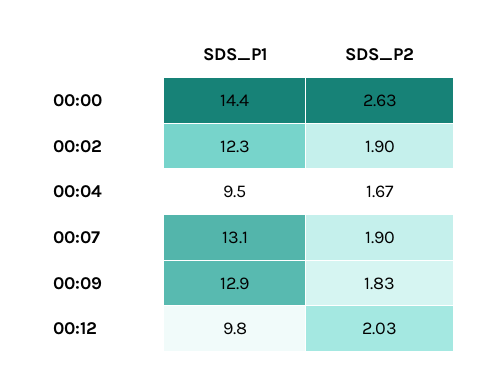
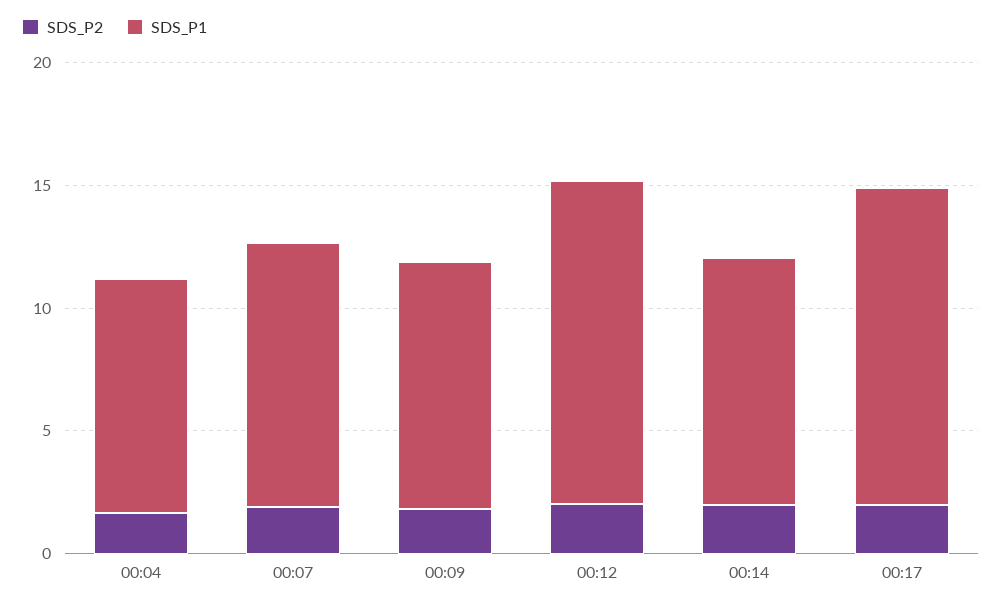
SDS_P1, 00:00: 14.4 -> none
SDS_P2, 00:00: 2.63 -> none
SDS_P1, 00:02: 12.3 -> none
SDS_P2, 00:02: 1.9 -> none
SDS_P1, 00:07: 13.1 -> 11
SDS_P1, 00:09: 12.9 -> 10
SDS_P1, 00:12: 9.8 -> 13
SDS_P2, 00:14: none -> 2
SDS_P1, 00:14: none -> 10
SDS_P2, 00:17: none -> 2
SDS_P1, 00:17: none -> 13

